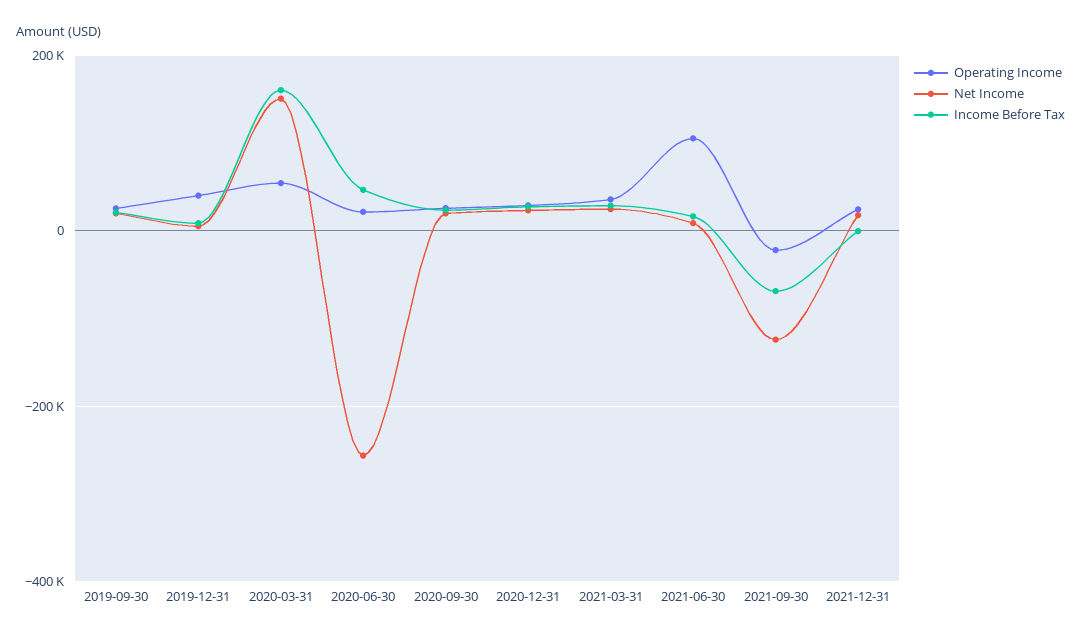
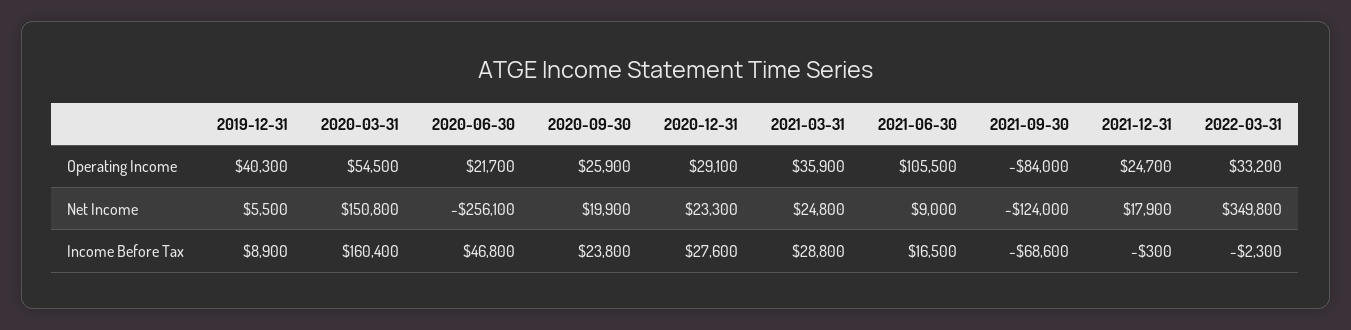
Operating Income, 2019-09-30: 20000 -> none
Net Income, 2019-09-30: 20000 -> none
Income Before Tax, 2019-09-30: 20000 -> none
Operating Income, 2021-09-30: -20000 -> -84000
Operating Income, 2022-03-31: none -> 33200
Net Income, 2022-03-31: none -> 349800
Income Before Tax, 2022-03-31: none -> -2300

